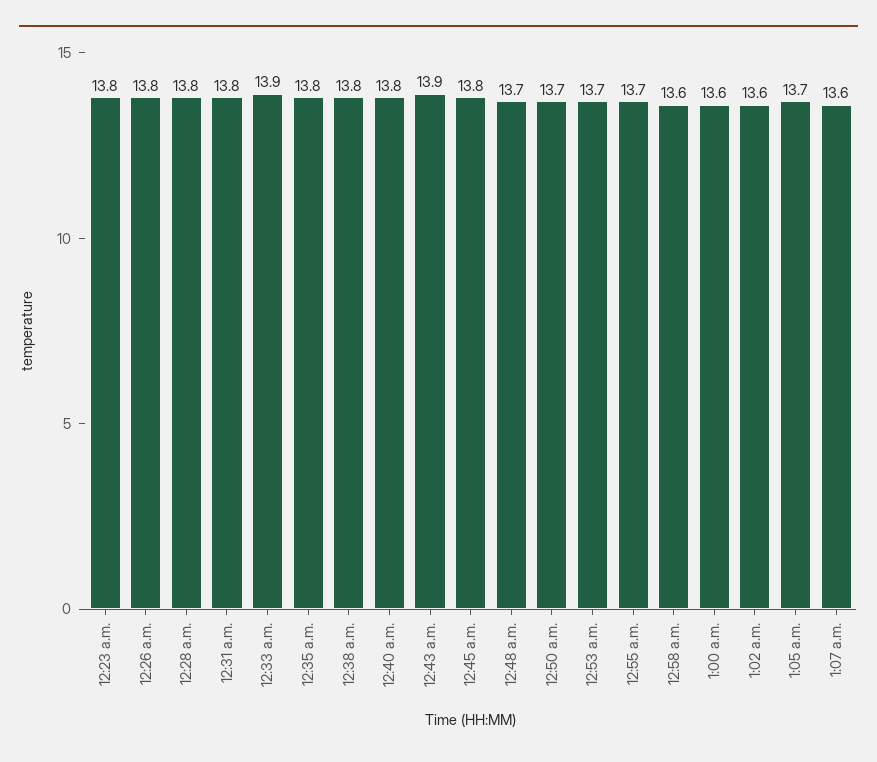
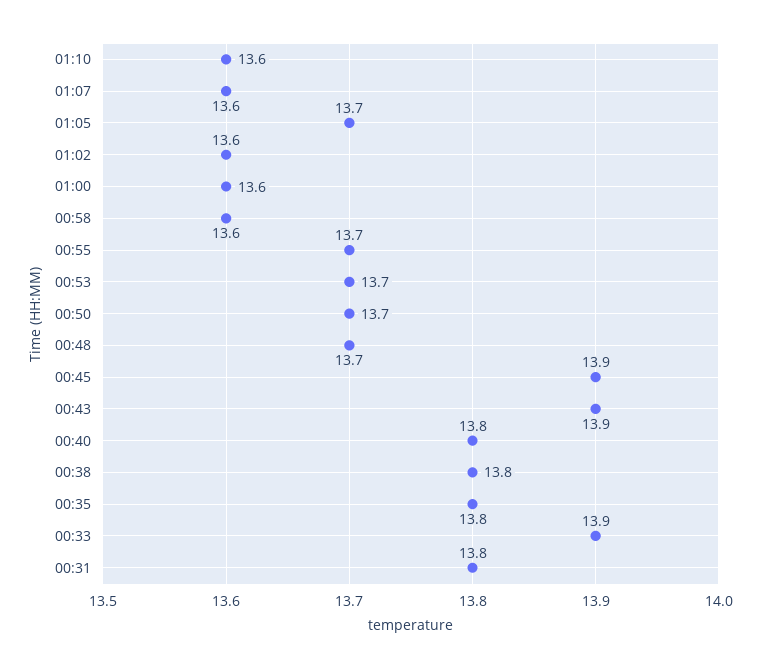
12:23 a.m.: 13.8 -> none
12:26 a.m.: 13.8 -> none
12:28 a.m.: 13.8 -> none
12:45 a.m.: 13.8 -> 13.9
01:10: none -> 13.6

